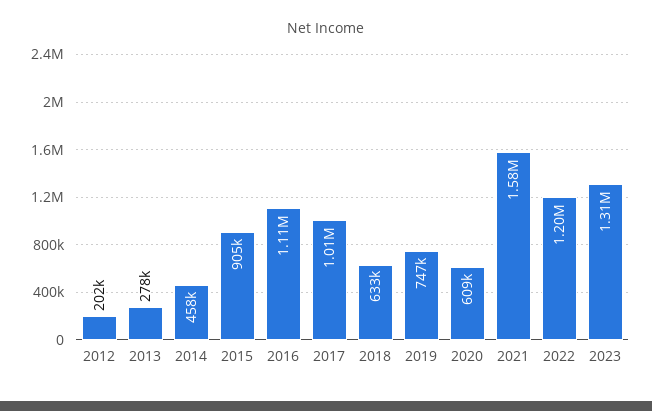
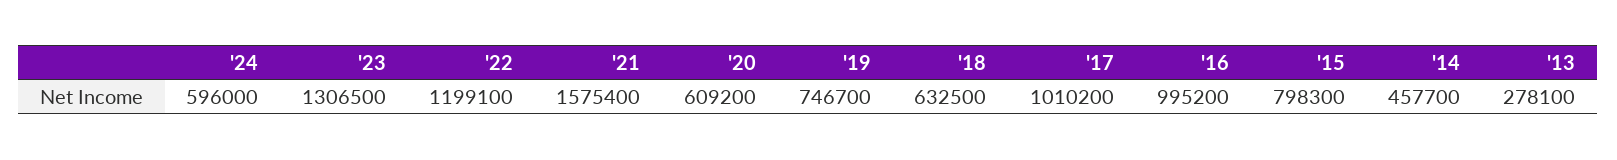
2012: 202000 -> none
2015: 905000 -> 798300
2016: 1110000 -> 995200
'24: none -> 596000

